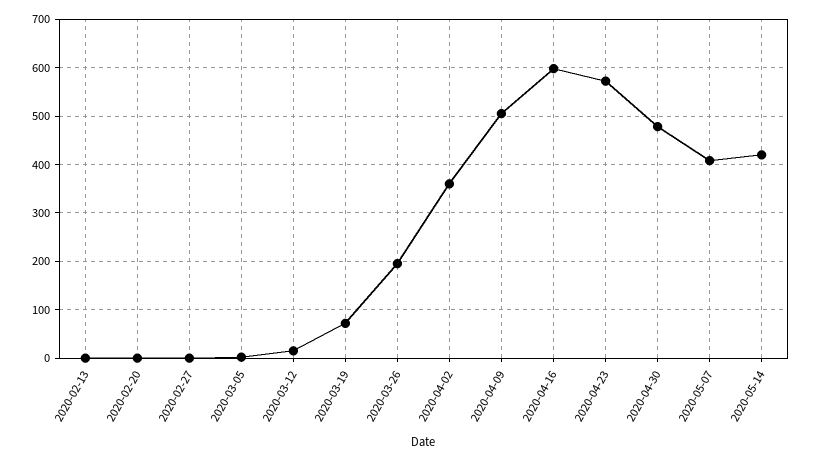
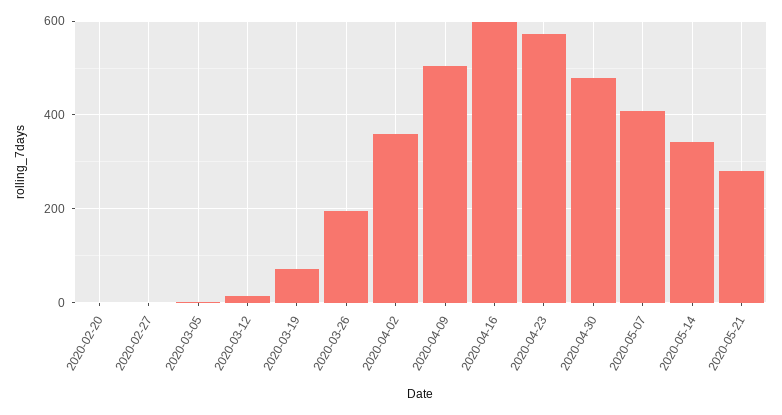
2020-02-13: 0 -> none
2020-05-14: 420 -> 340
2020-05-21: none -> 280

